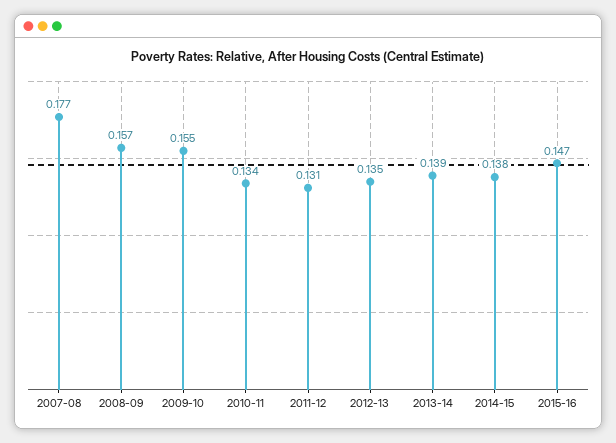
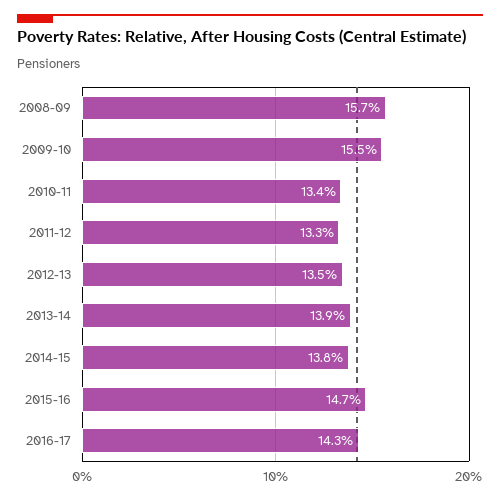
2007-08: 0.177 -> none
2011-12: 0.131 -> 0.133
2016-17: none -> 0.143

